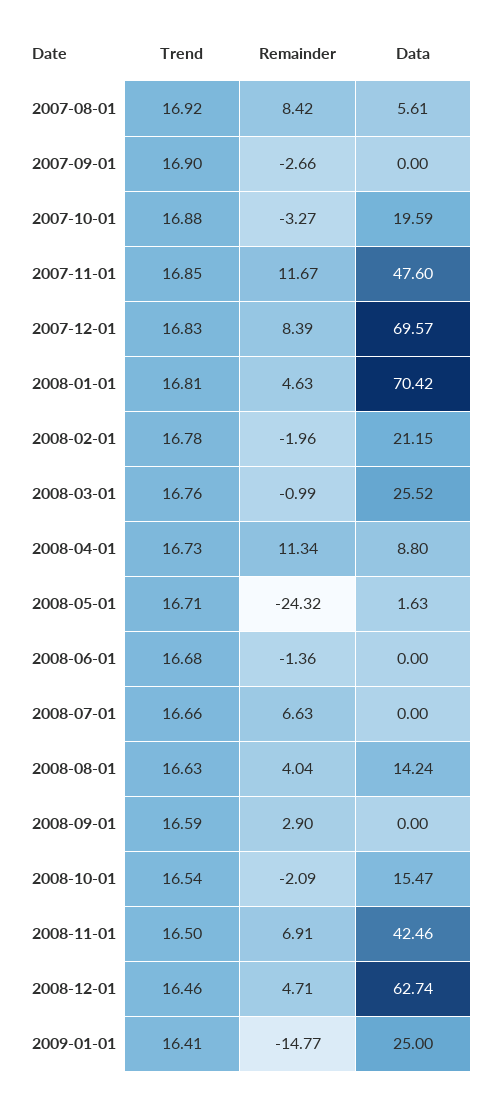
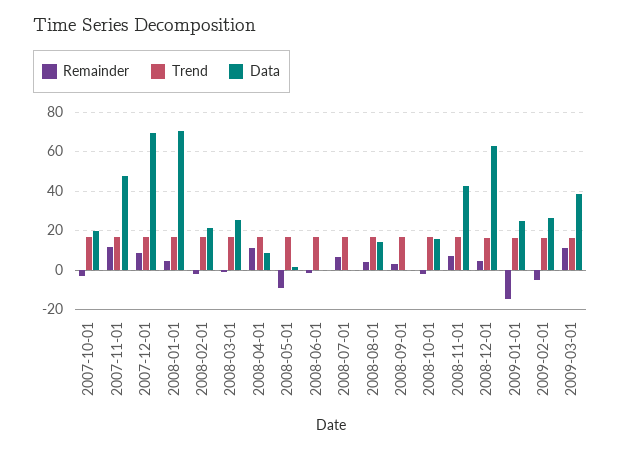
Trend, 2007-08-01: 16.92 -> none
Remainder, 2007-08-01: 8.42 -> none
Data, 2007-08-01: 5.61 -> none
Trend, 2007-09-01: 16.9 -> none
Remainder, 2007-09-01: -2.66 -> none
Data, 2007-09-01: 0 -> none
Remainder, 2008-05-01: -24.32 -> -10
Remainder, 2009-02-01: none -> -5
Trend, 2009-02-01: none -> 15
Data, 2009-02-01: none -> 25
Remainder, 2009-03-01: none -> 10
Trend, 2009-03-01: none -> 15
Data, 2009-03-01: none -> 40

